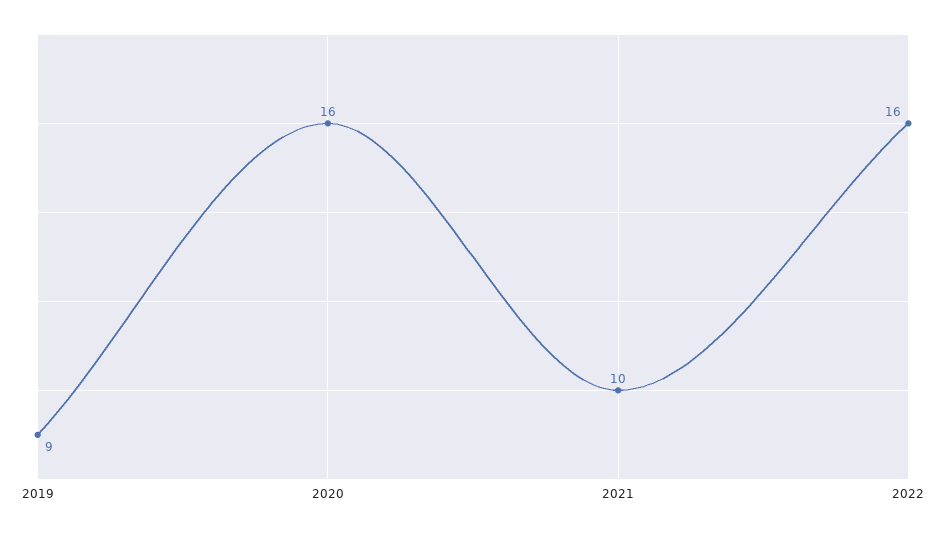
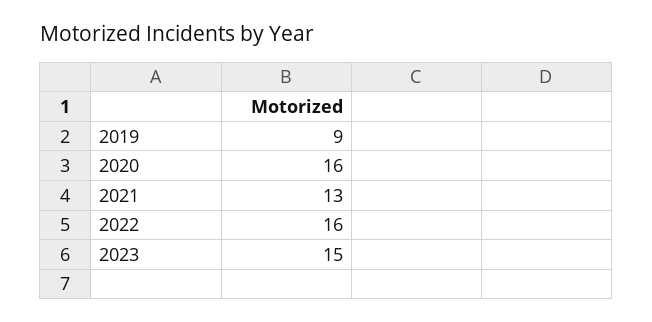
2021: 10 -> 13
2023: none -> 15

